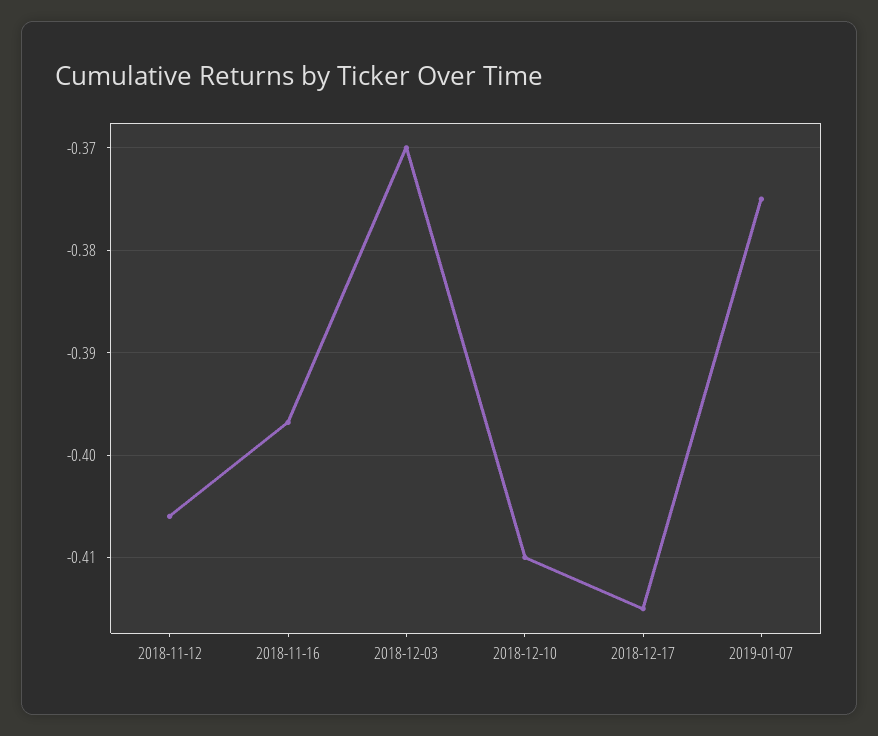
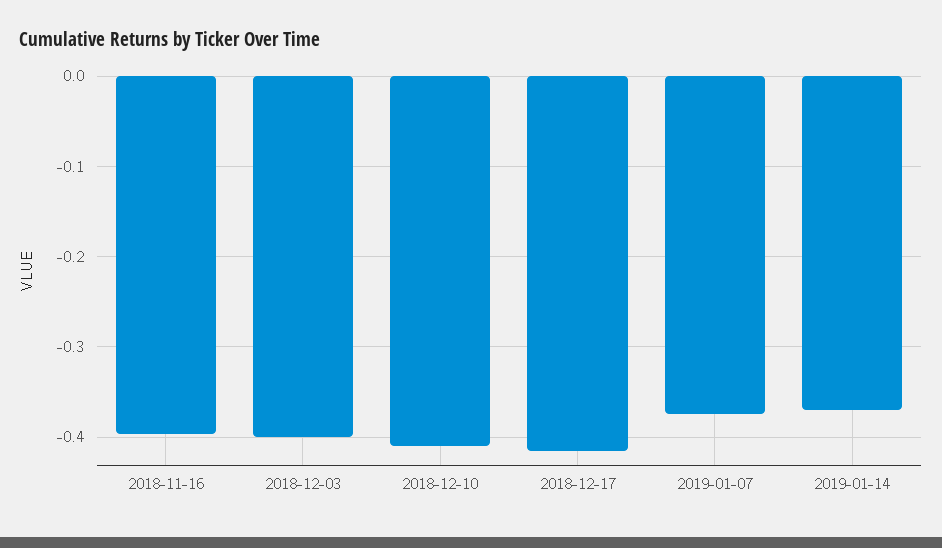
2018-11-12: -0.406 -> none
2018-12-03: -0.37 -> -0.4
2019-01-14: none -> -0.37

